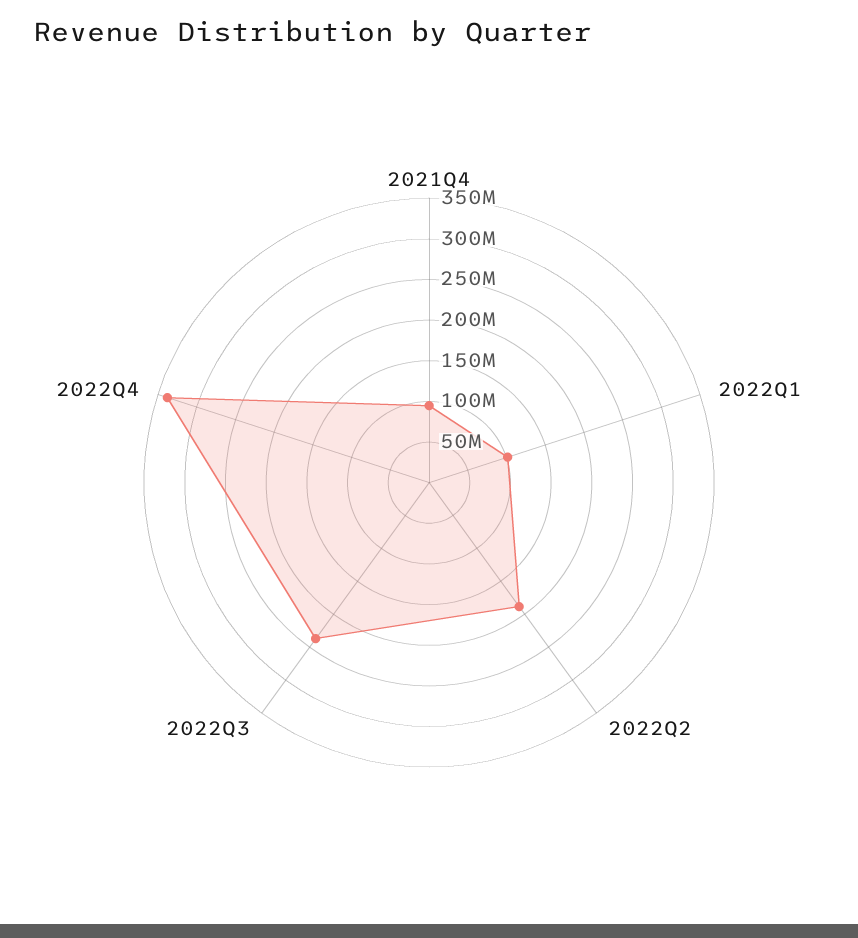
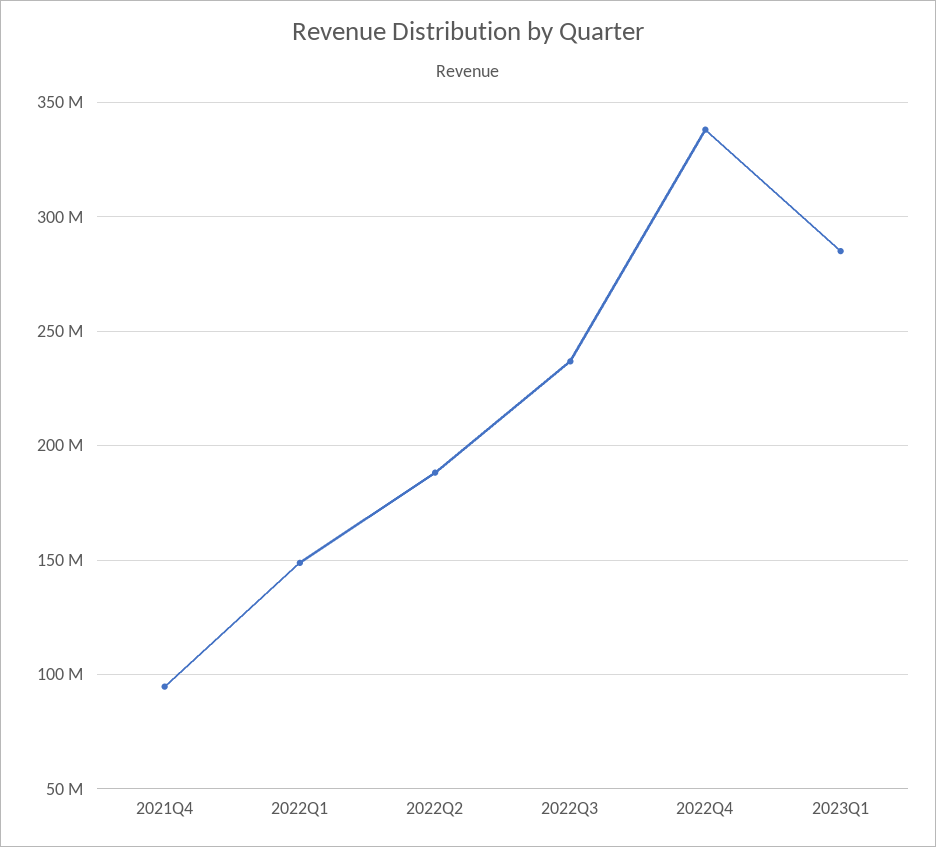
2022Q1: 100000000 -> 150000000
2023Q1: none -> 285000000

